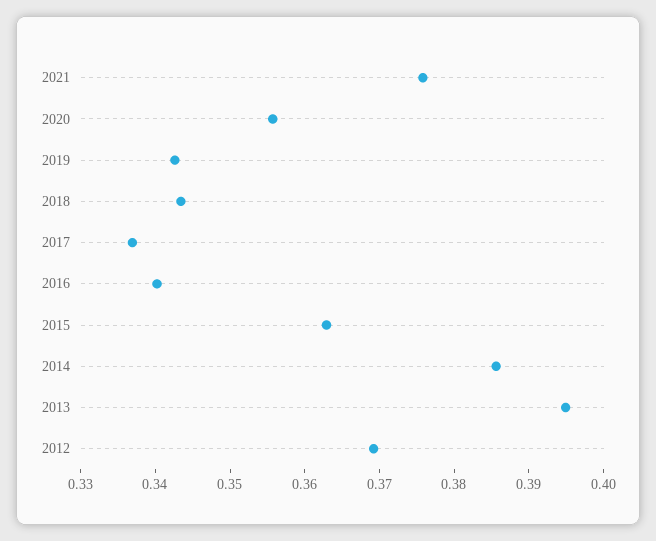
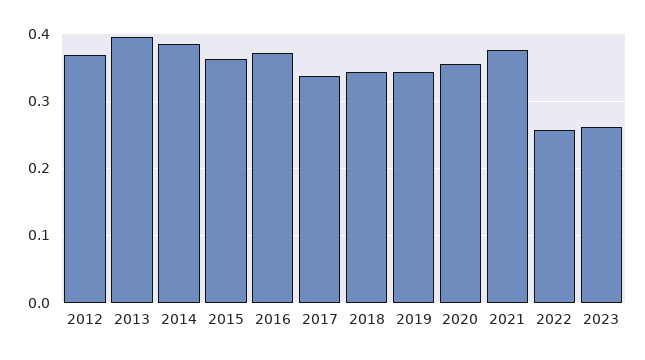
2016: 0.34 -> 0.37
2022: none -> 0.26
2023: none -> 0.26

